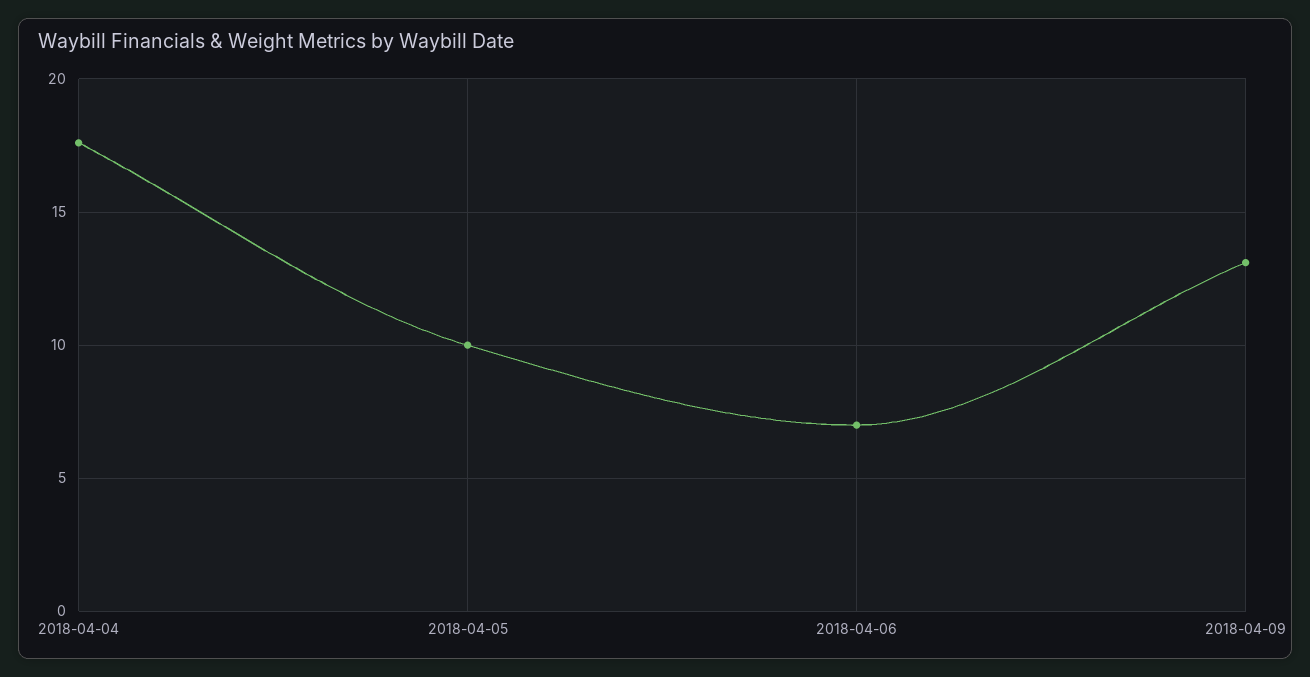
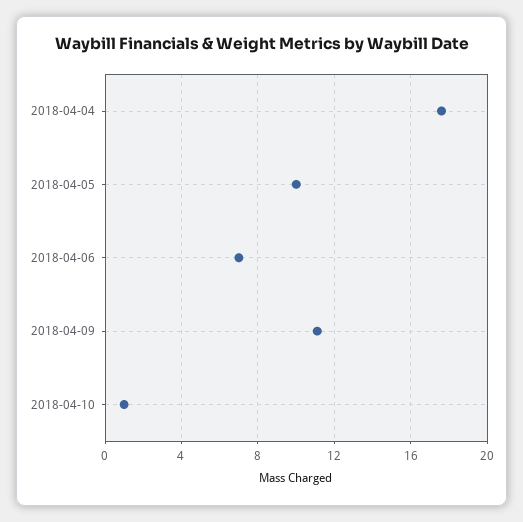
2018-04-09: 13 -> 11
2018-04-10: none -> 1

